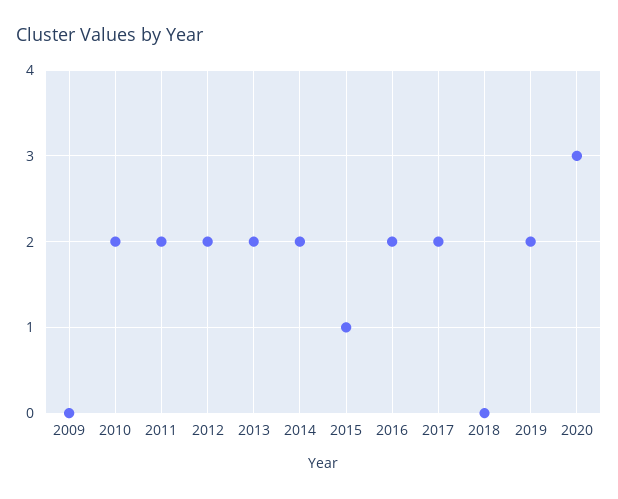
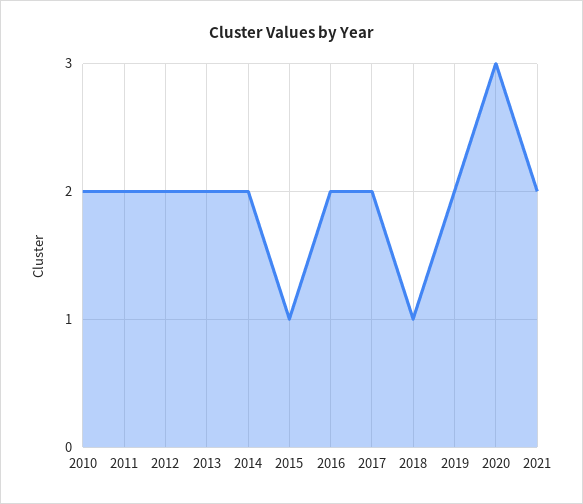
2009: 0 -> none
2018: 0 -> 1
2021: none -> 2

